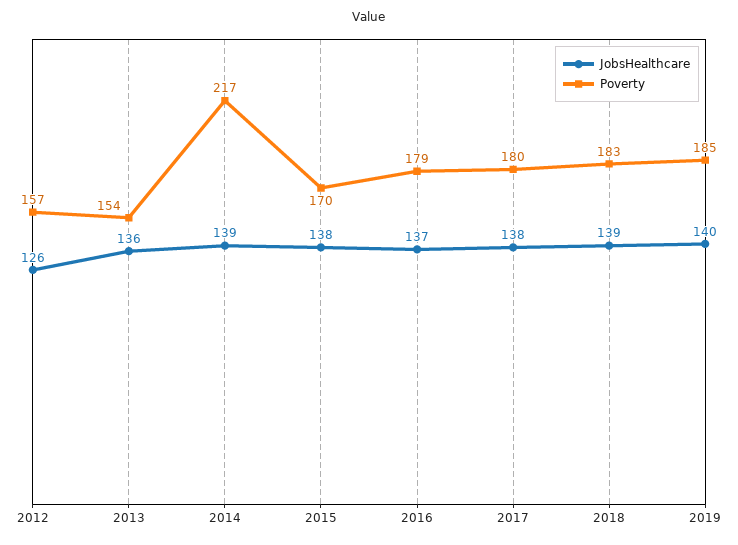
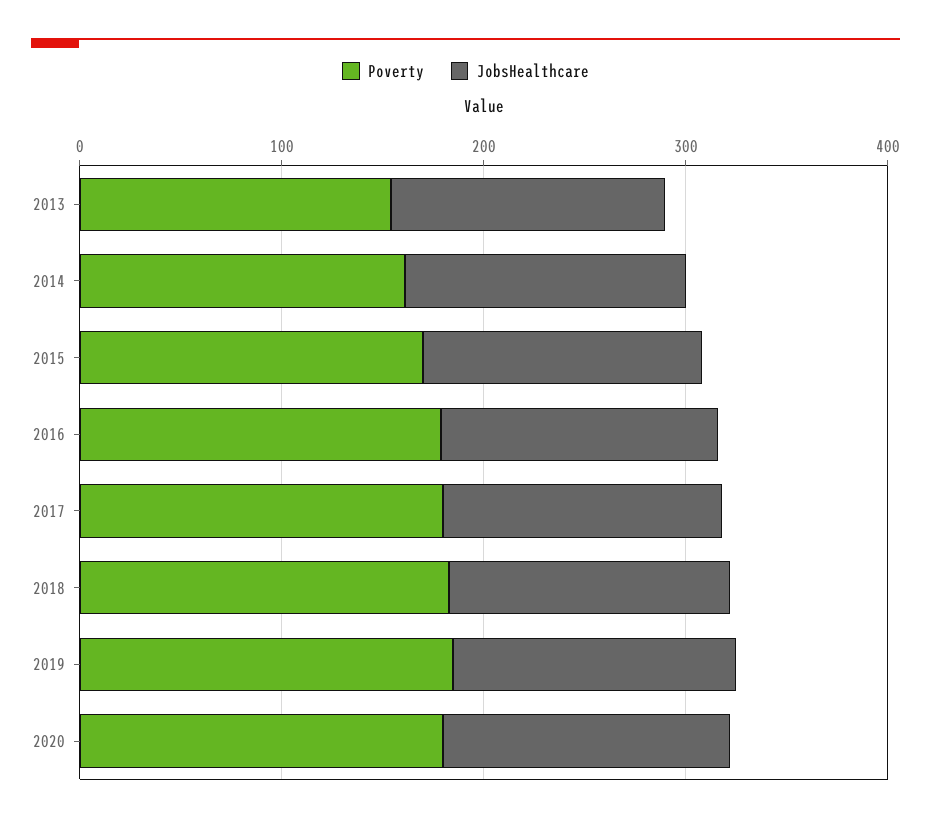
JobsHealthcare, 2012: 126 -> none
Poverty, 2012: 157 -> none
Poverty, 2014: 217 -> 160
Poverty, 2020: none -> 180
JobsHealthcare, 2020: none -> 140

